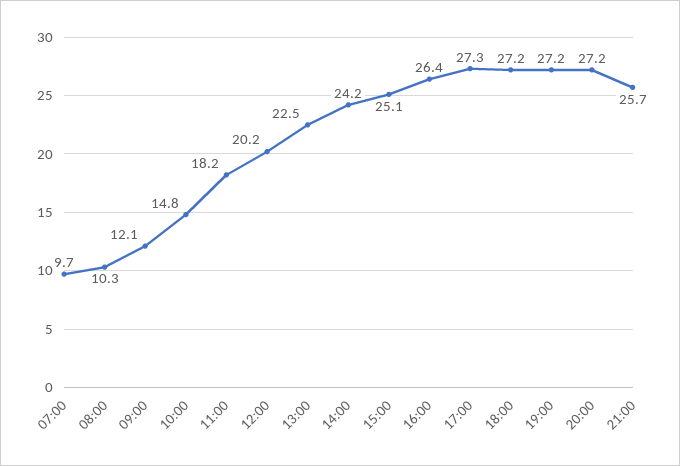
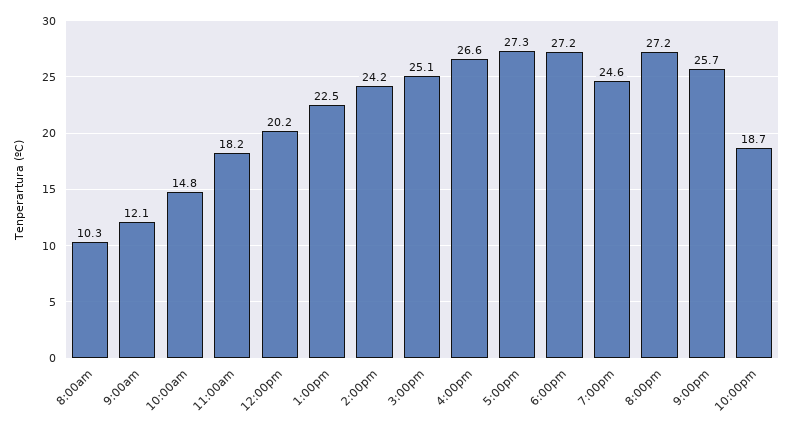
07:00: 9.7 -> none
16:00: 26.4 -> 26.6
19:00: 27.2 -> 24.6
10:00pm: none -> 18.7

